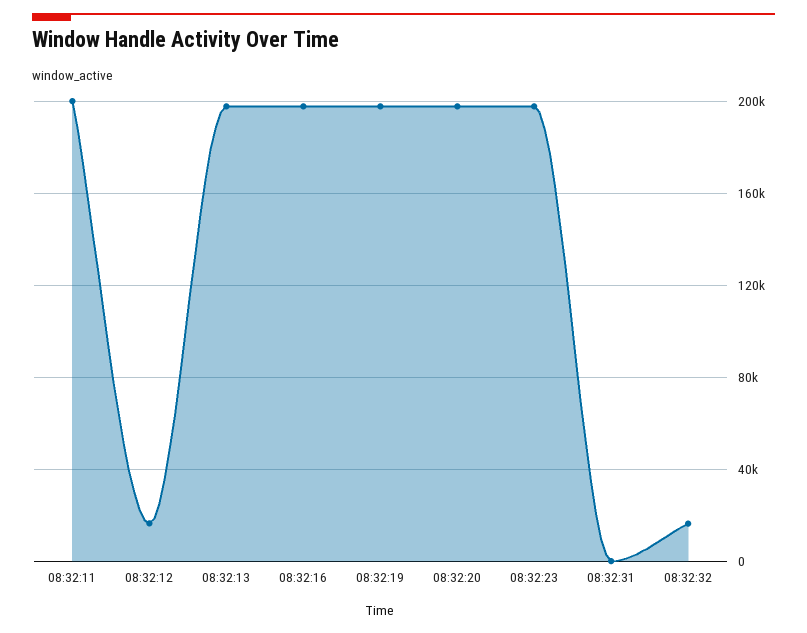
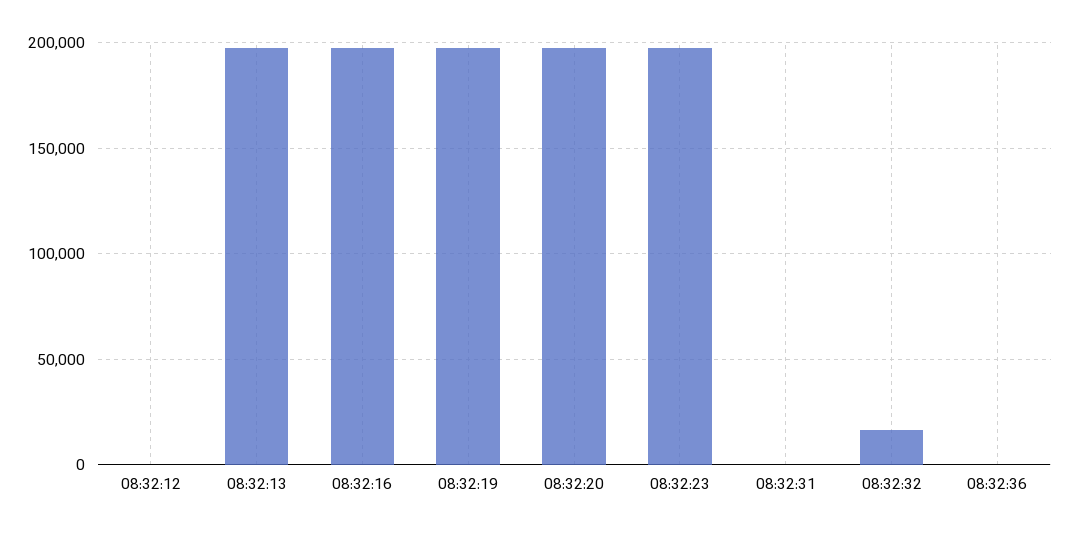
08:32:11: 200000 -> none
08:32:12: 15000 -> 0
08:32:36: none -> 0

